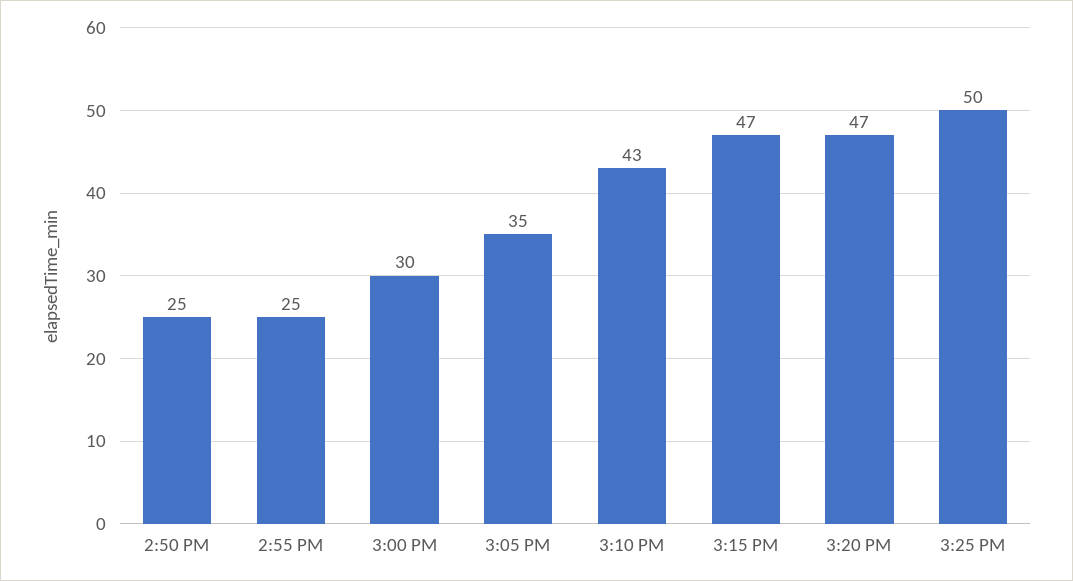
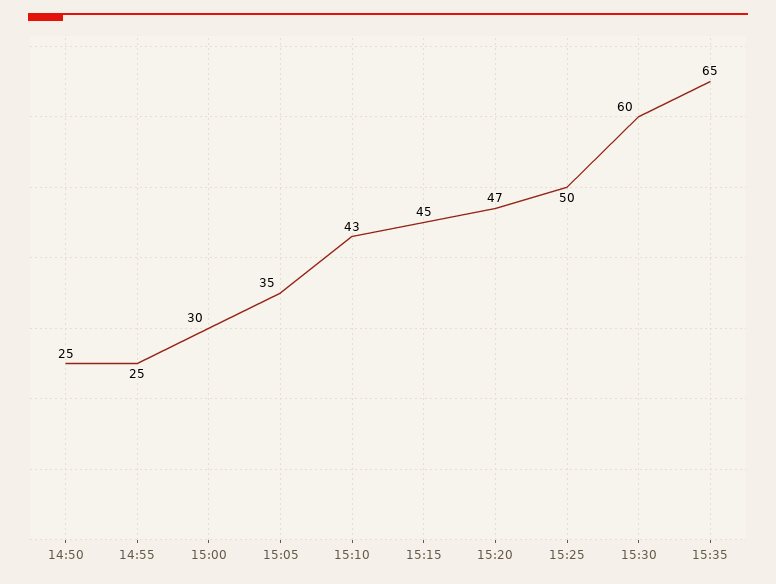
3:15 PM: 47 -> 45
15:30: none -> 60
15:35: none -> 65

